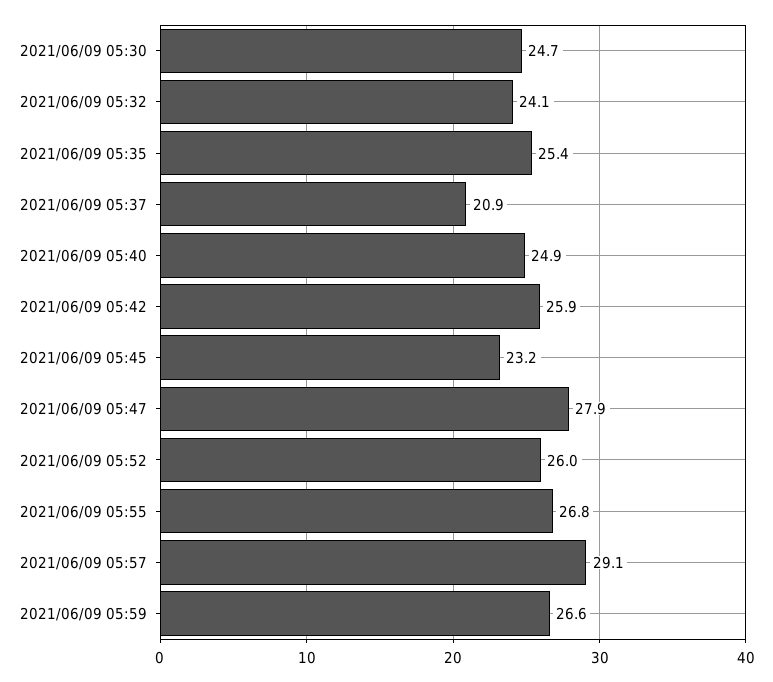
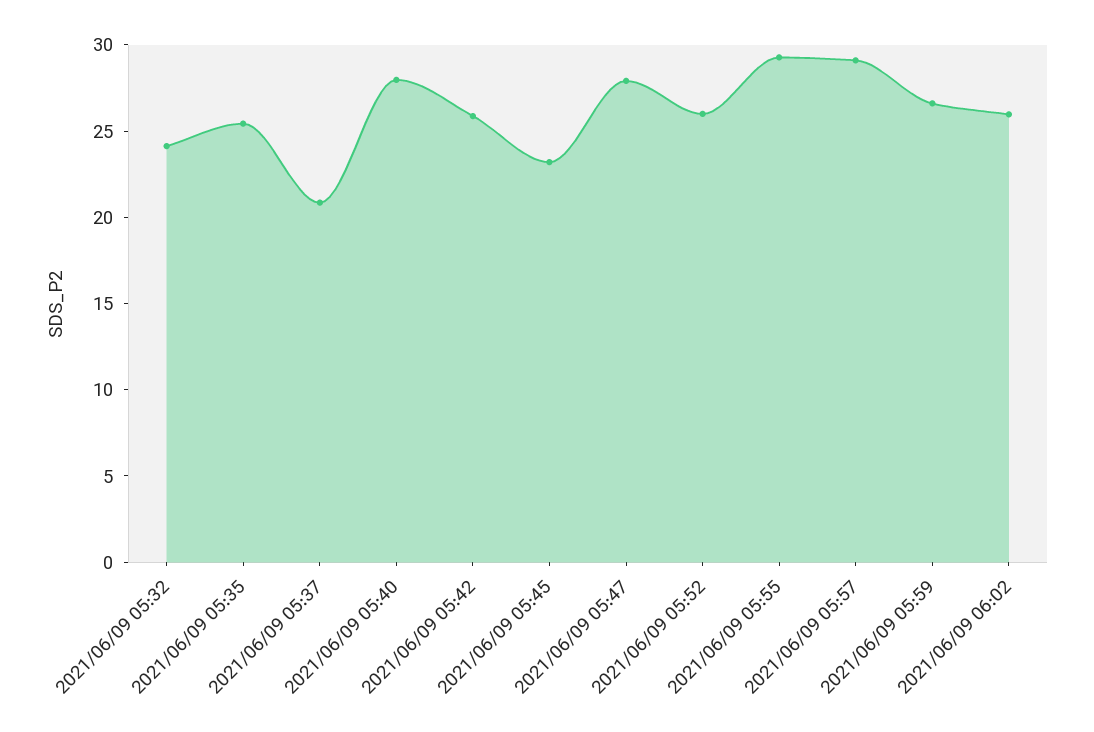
2021/06/09 05:30: 24.7 -> none
2021/06/09 05:40: 24.9 -> 28
2021/06/09 05:55: 26.8 -> 29
2021/06/09 06:02: none -> 26

